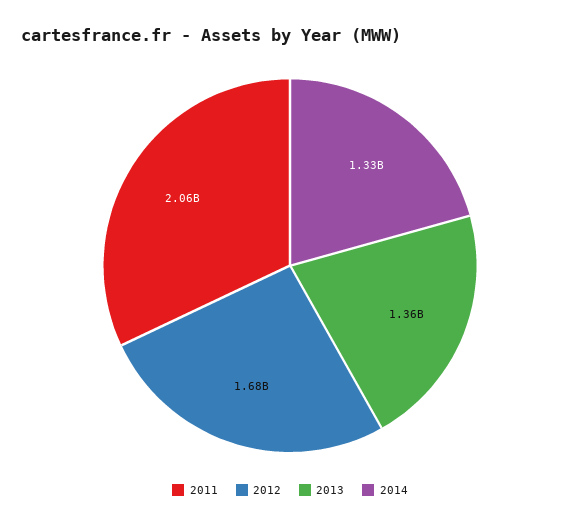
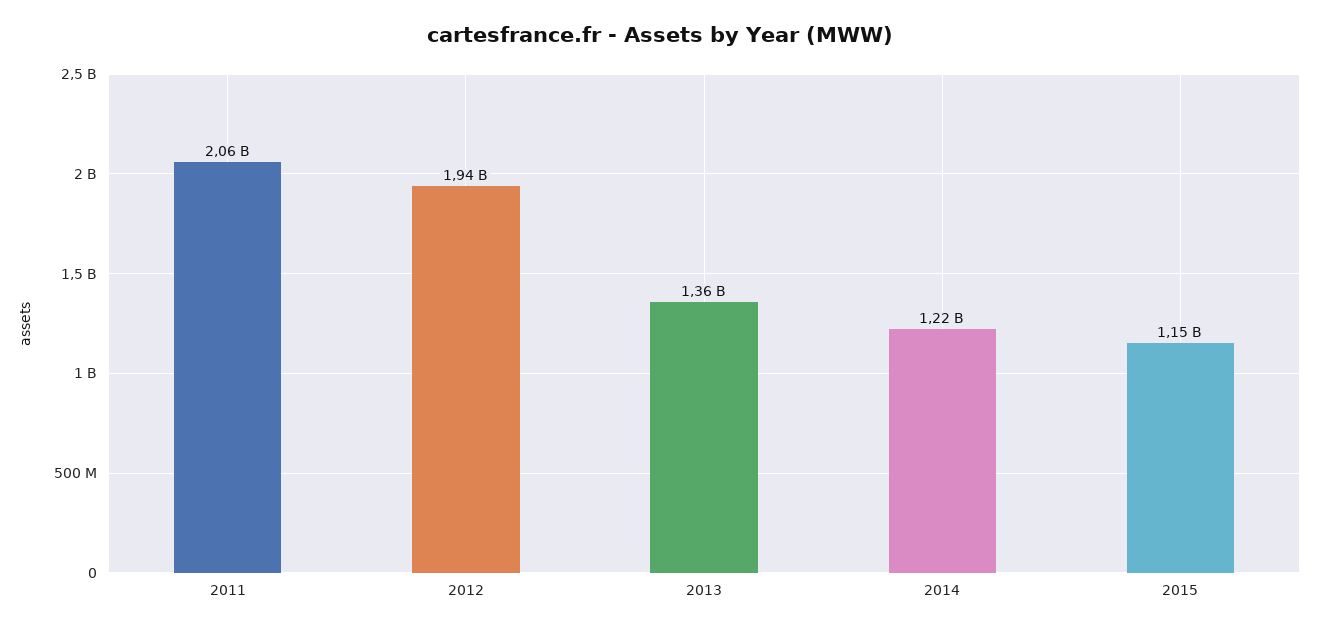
2012: 1680000000 -> 1940000000
2014: 1330000000 -> 1220000000
2015: none -> 1150000000

